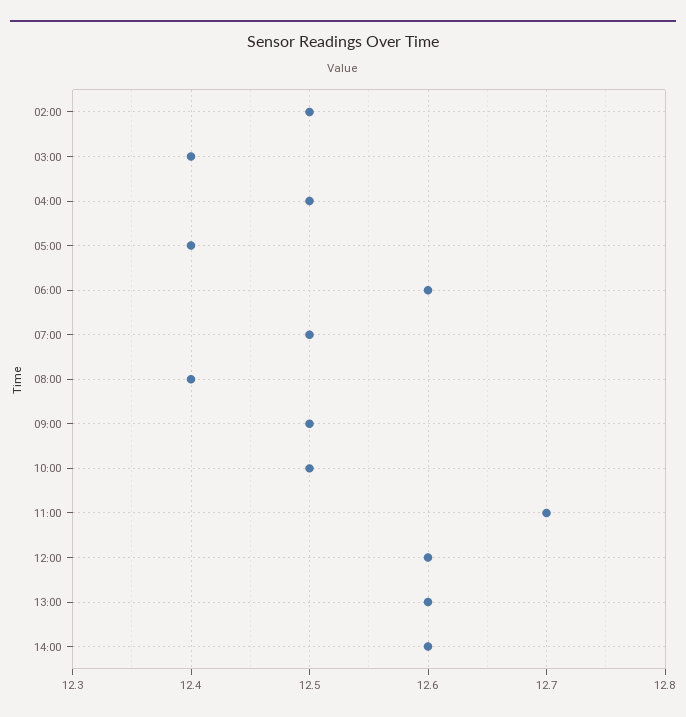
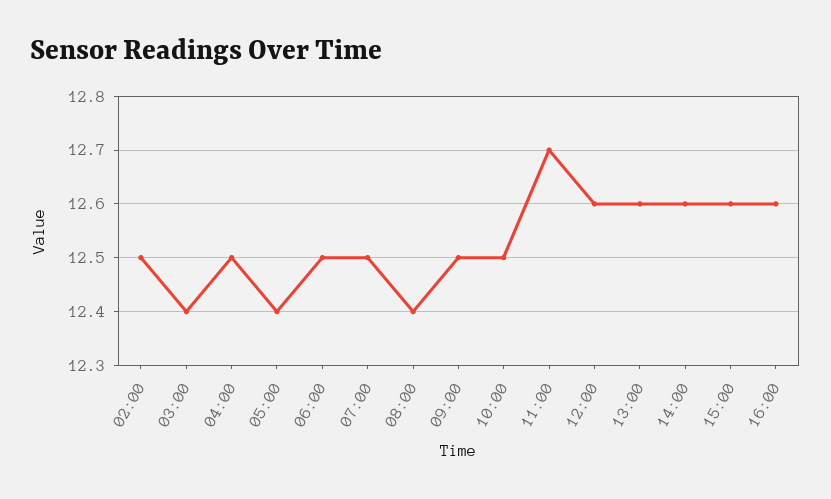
06:00: 12.6 -> 12.5
15:00: none -> 12.6
16:00: none -> 12.6

